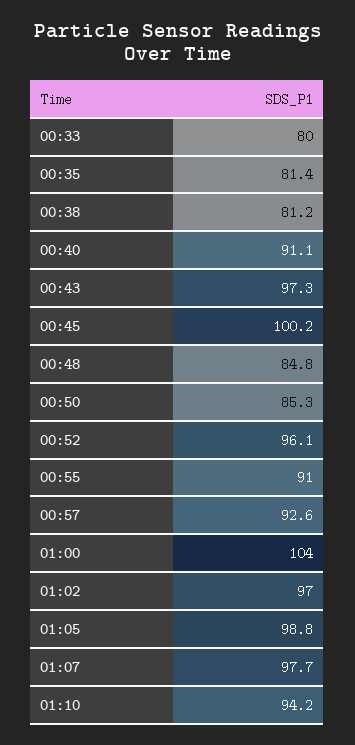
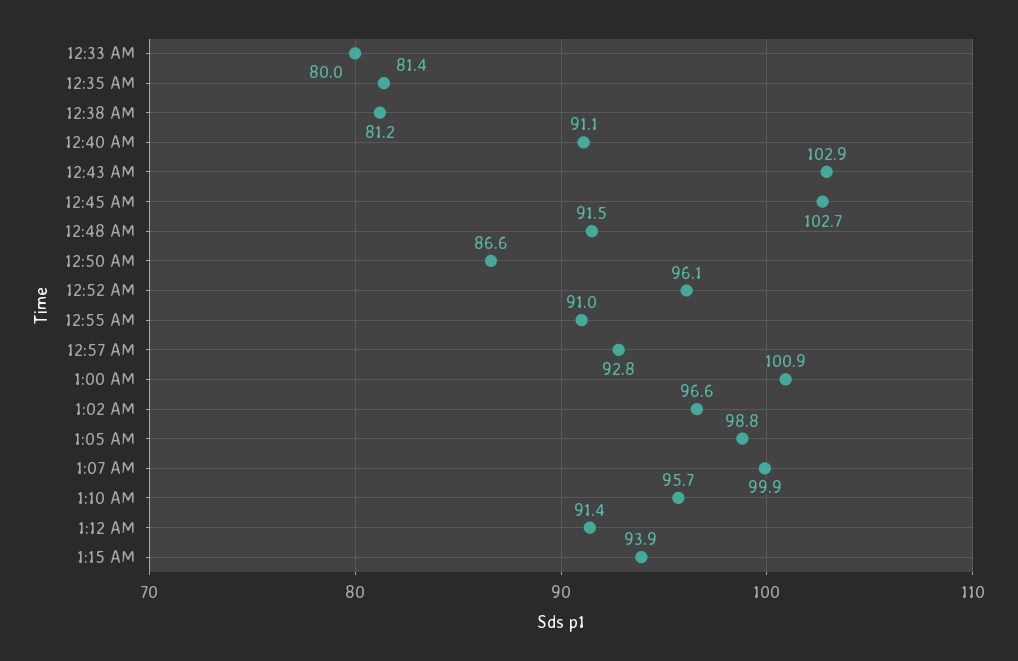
00:43: 97.3 -> 102.9
00:45: 100.2 -> 102.7
00:48: 84.8 -> 91.5
00:50: 85.3 -> 86.6
00:57: 92.6 -> 92.8
01:00: 104 -> 100.9
01:02: 97 -> 96.6
01:07: 97.7 -> 99.9
01:10: 94.2 -> 95.7
1:12 AM: none -> 91.4
1:15 AM: none -> 93.9

